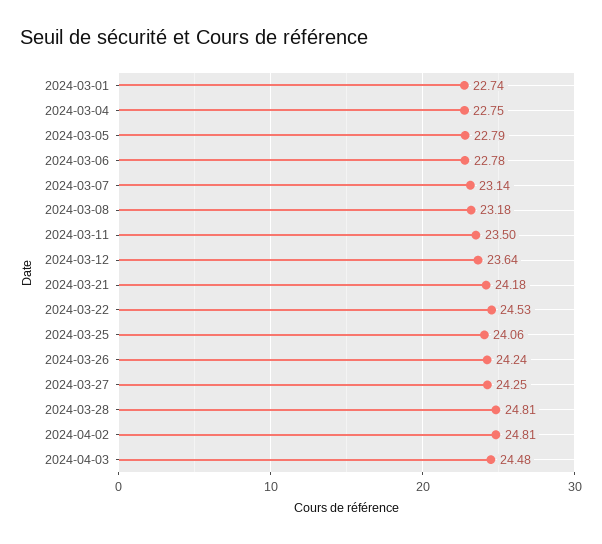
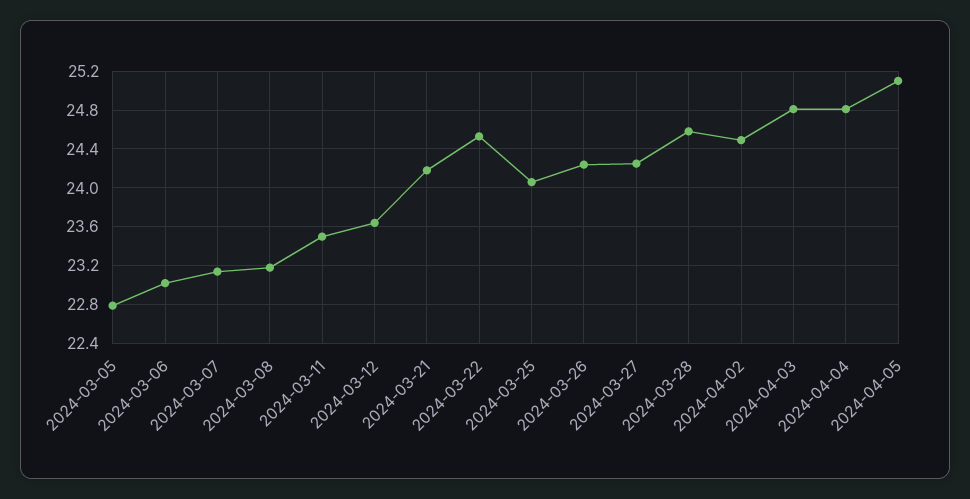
2024-03-01: 22.74 -> none
2024-03-04: 22.75 -> none
2024-03-06: 22.78 -> 23
2024-03-28: 24.81 -> 24.6
2024-04-02: 24.81 -> 24.5
2024-04-03: 24.48 -> 24.8
2024-04-04: none -> 24.8
2024-04-05: none -> 25.1

